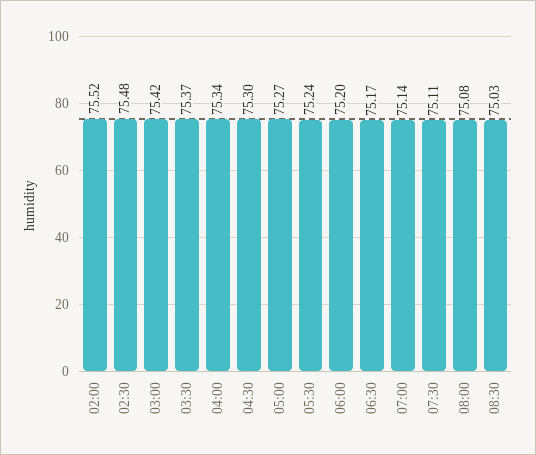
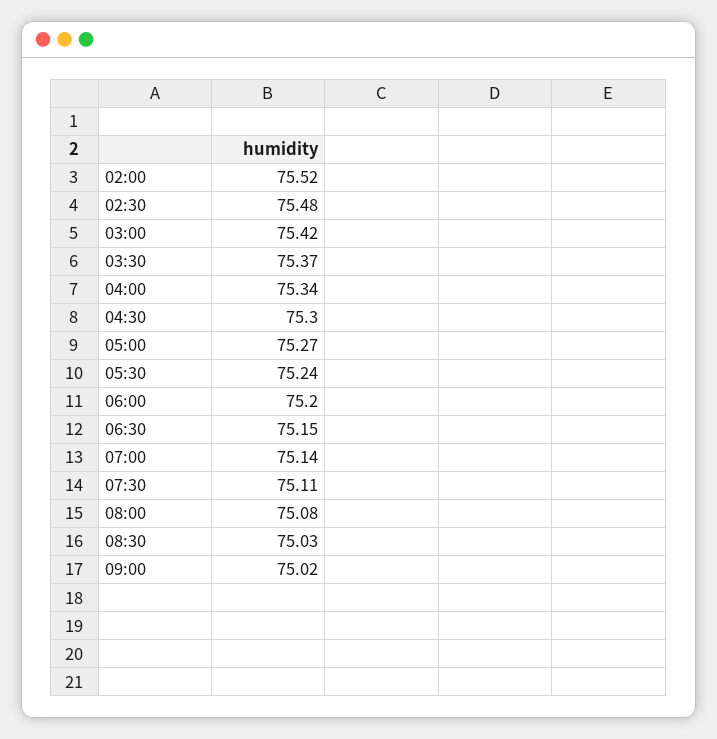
06:30: 75.17 -> 75.15
09:00: none -> 75.02

